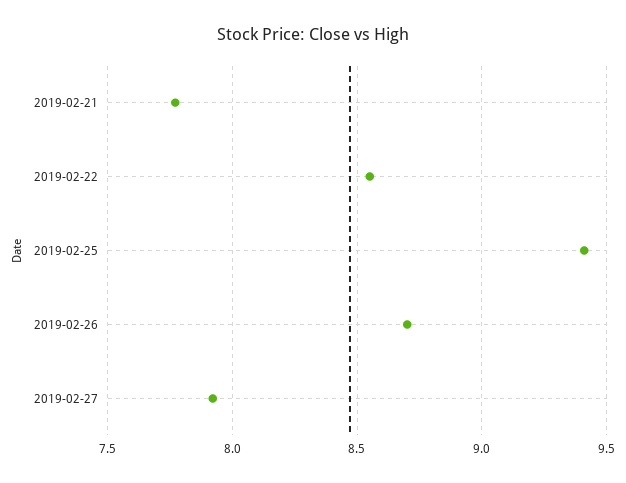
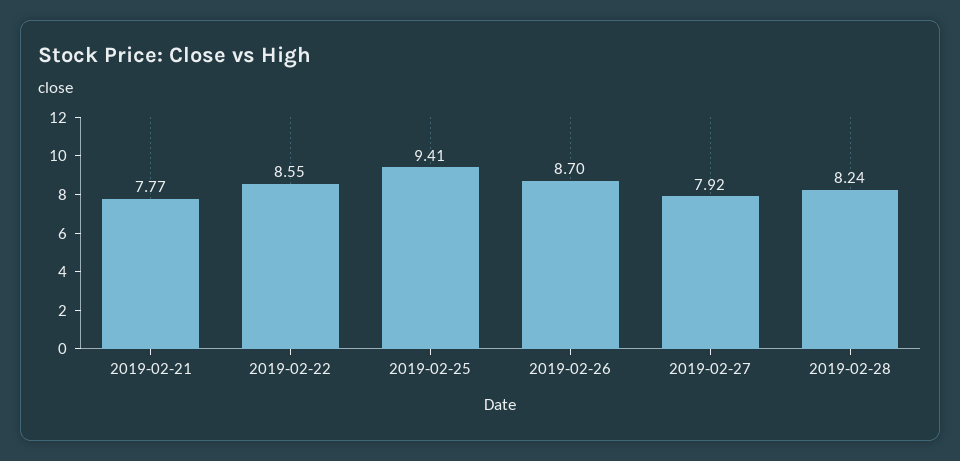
2019-02-28: none -> 8.24

